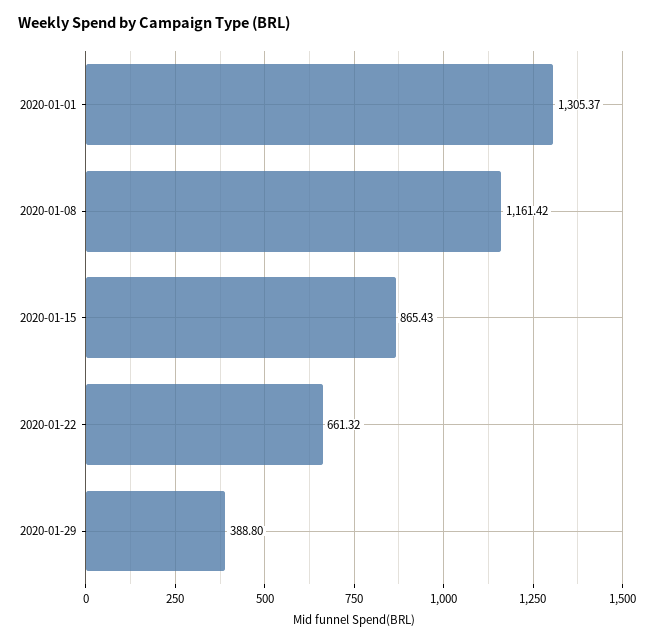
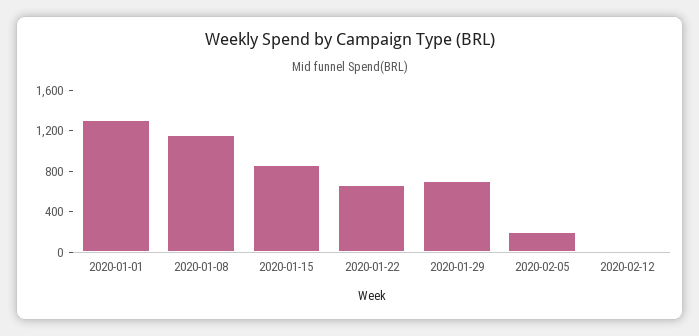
2020-01-29: 388.8 -> 700
2020-02-05: none -> 200
2020-02-12: none -> 0

